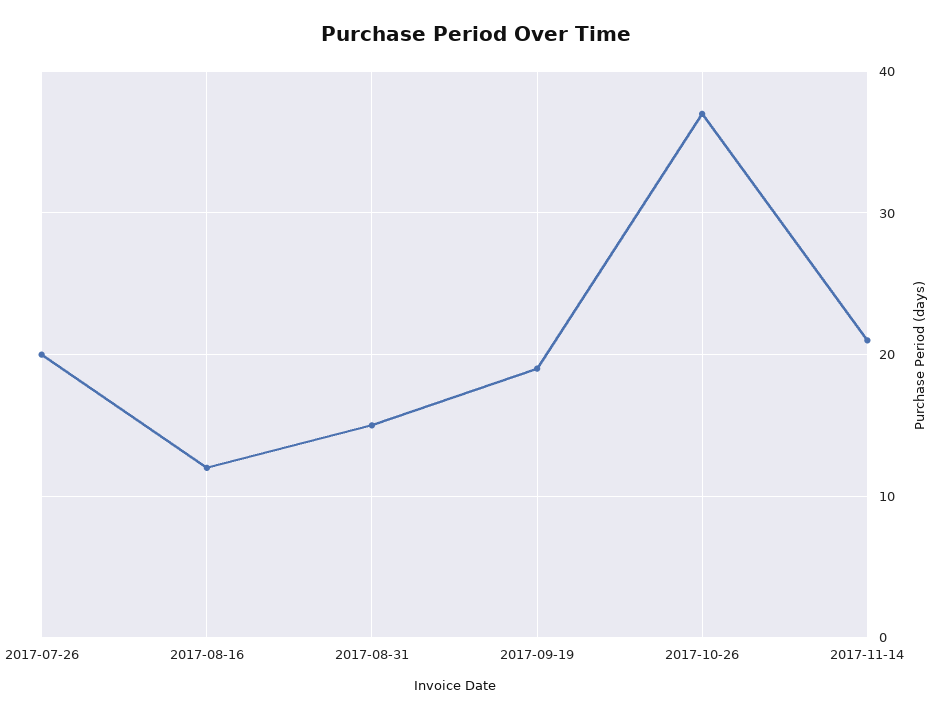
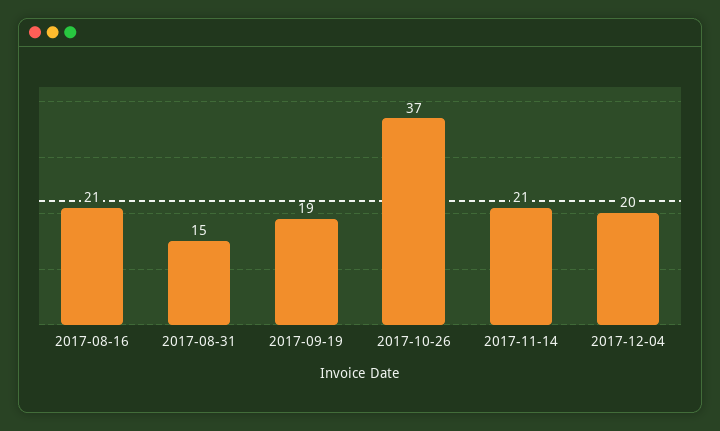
2017-07-26: 20 -> none
2017-08-16: 12 -> 21
2017-12-04: none -> 20

